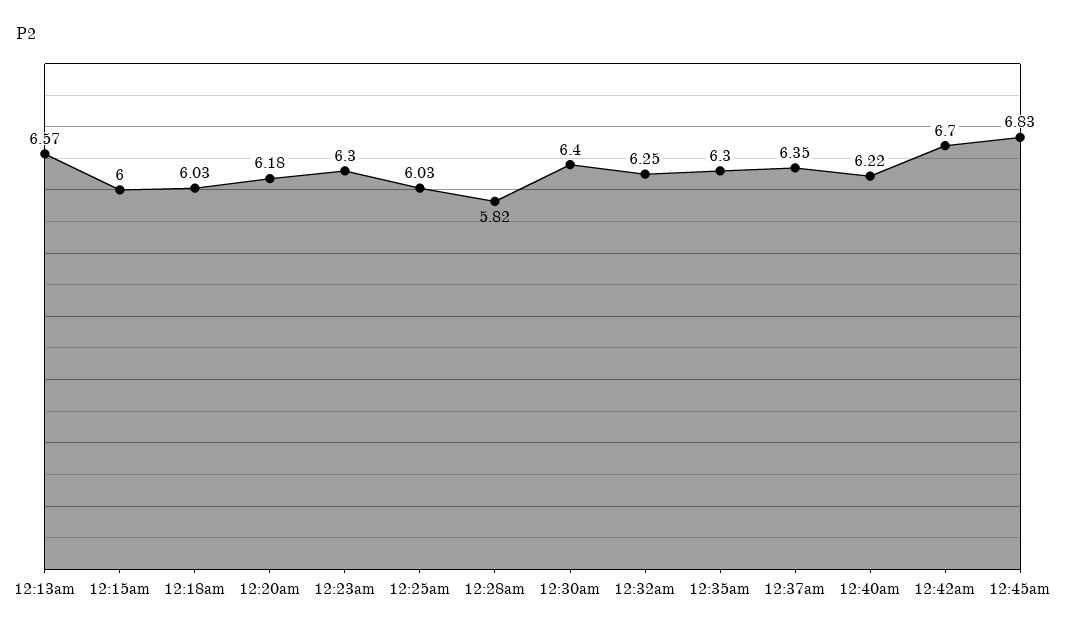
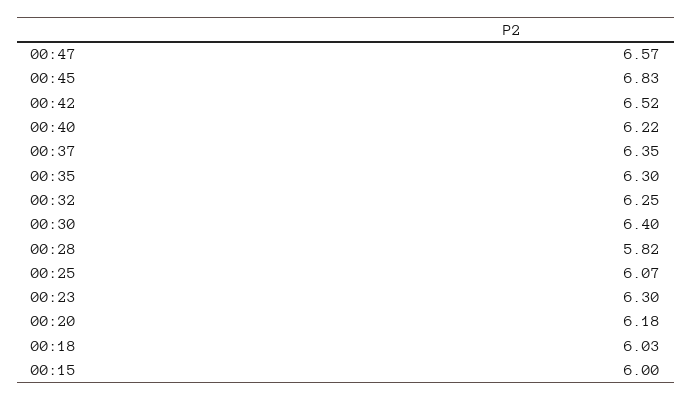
12:13am: 6.57 -> none
12:25am: 6.03 -> 6.07
12:42am: 6.7 -> 6.52
00:47: none -> 6.57

